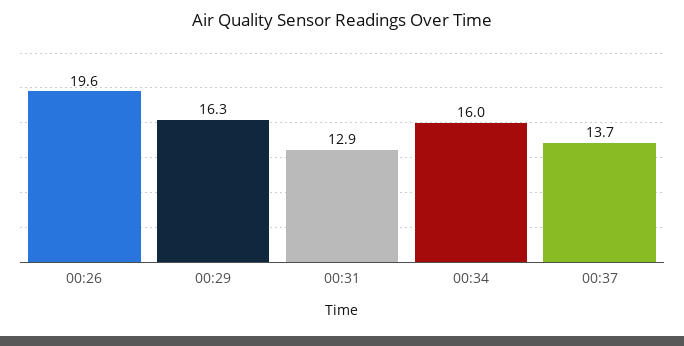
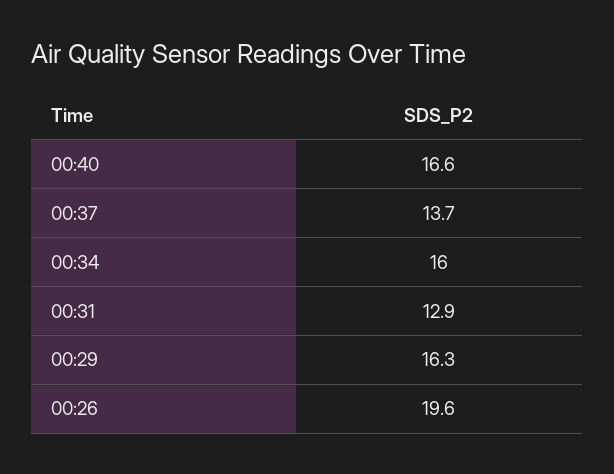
00:40: none -> 16.6

